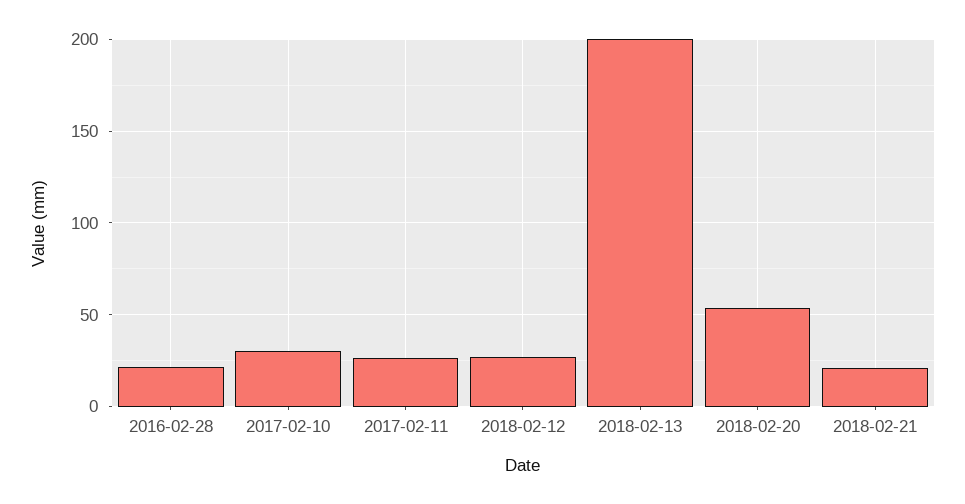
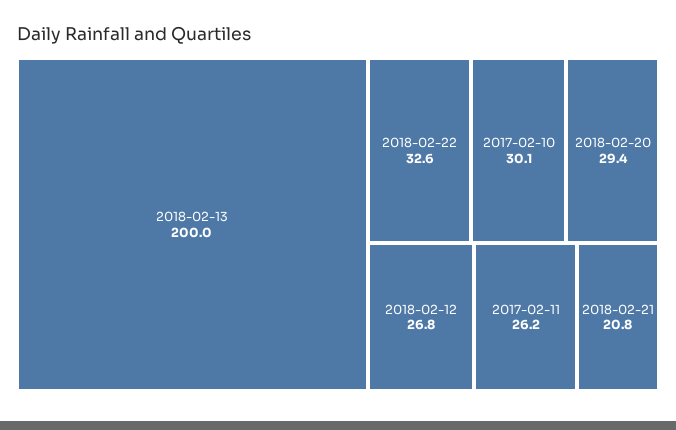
2016-02-28: 20 -> none
2018-02-20: 55 -> 29.4
2018-02-22: none -> 32.6

